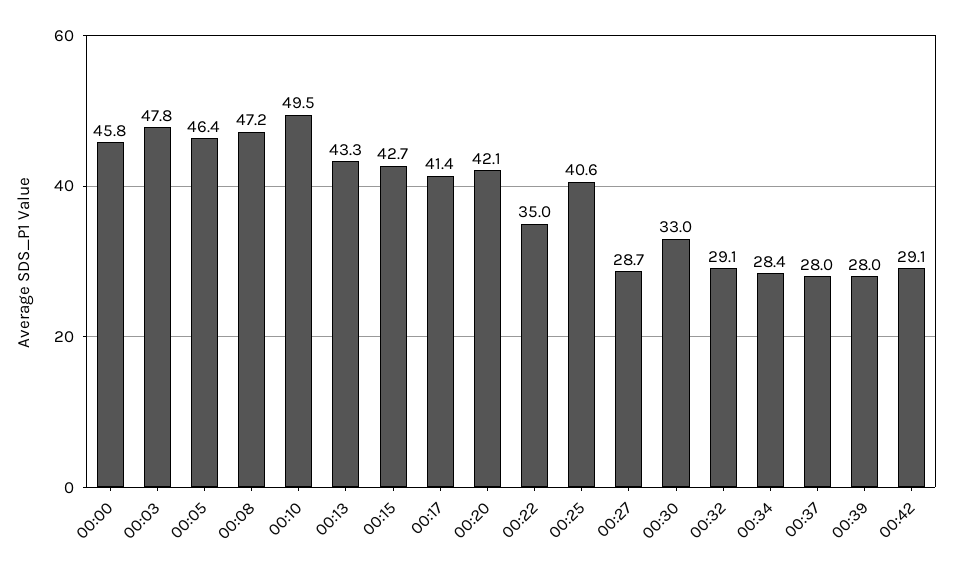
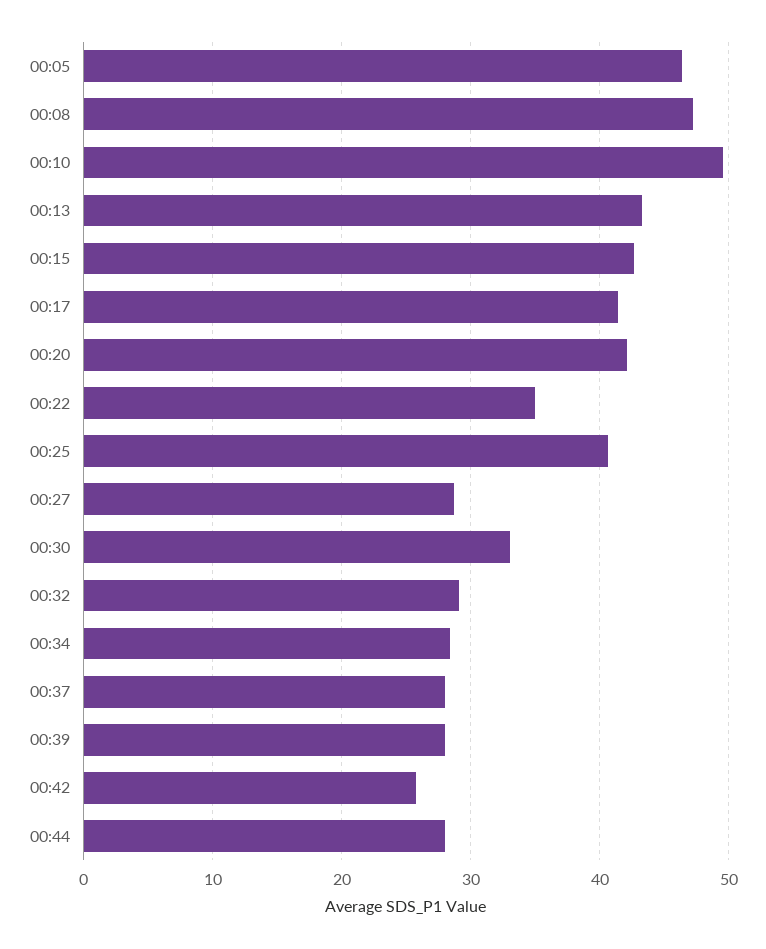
00:00: 45.8 -> none
00:03: 47.8 -> none
00:42: 29.1 -> 26
00:44: none -> 28

